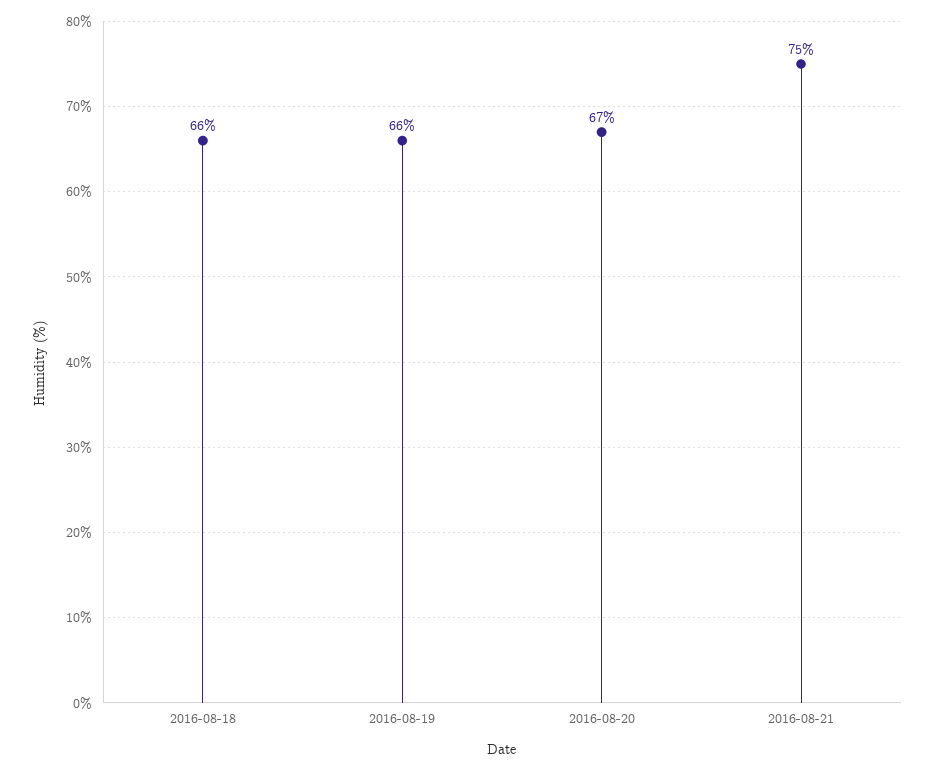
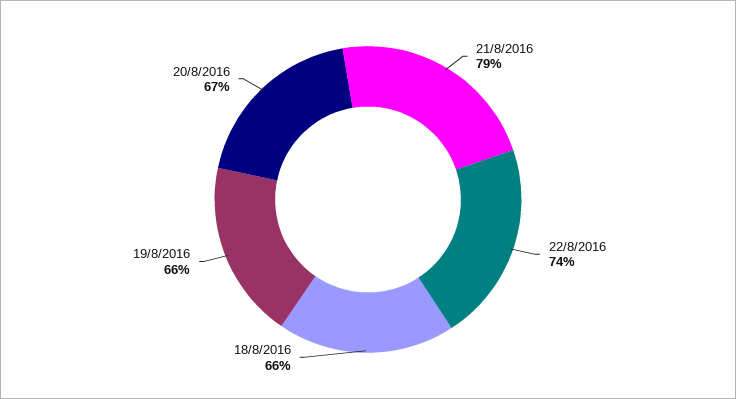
2016-08-21: 75 -> 79
22/8/2016: none -> 74

